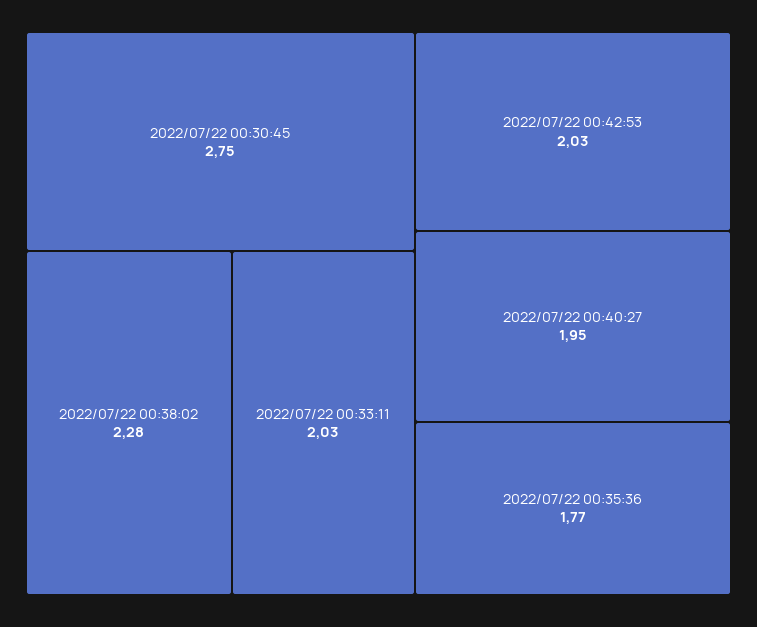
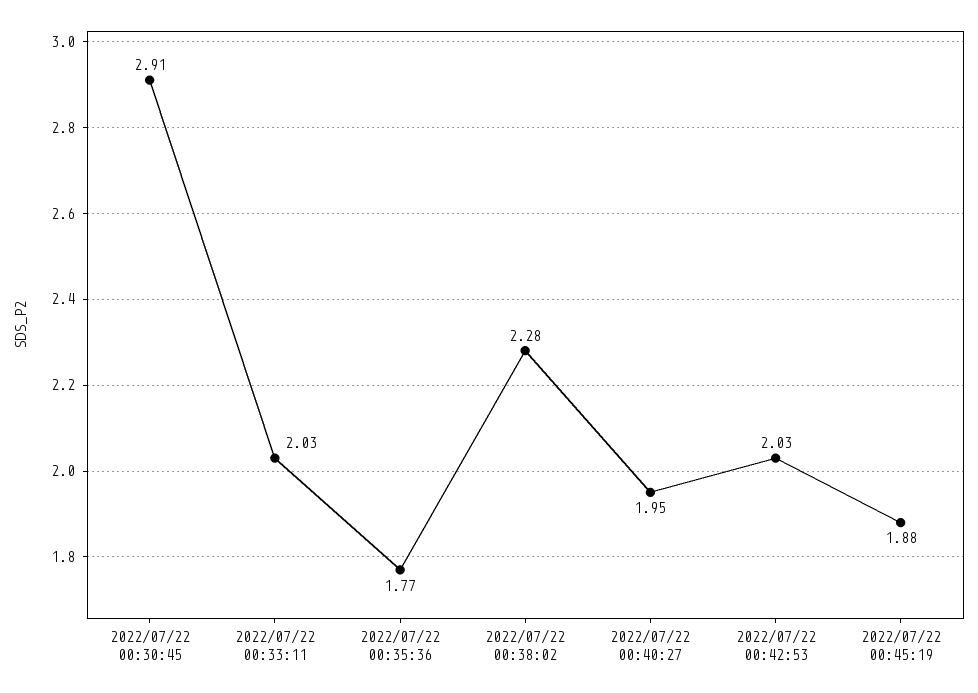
2022/07/22 00:30:45: 2.75 -> 2.91
2022/07/22 00:45:19: none -> 1.88

